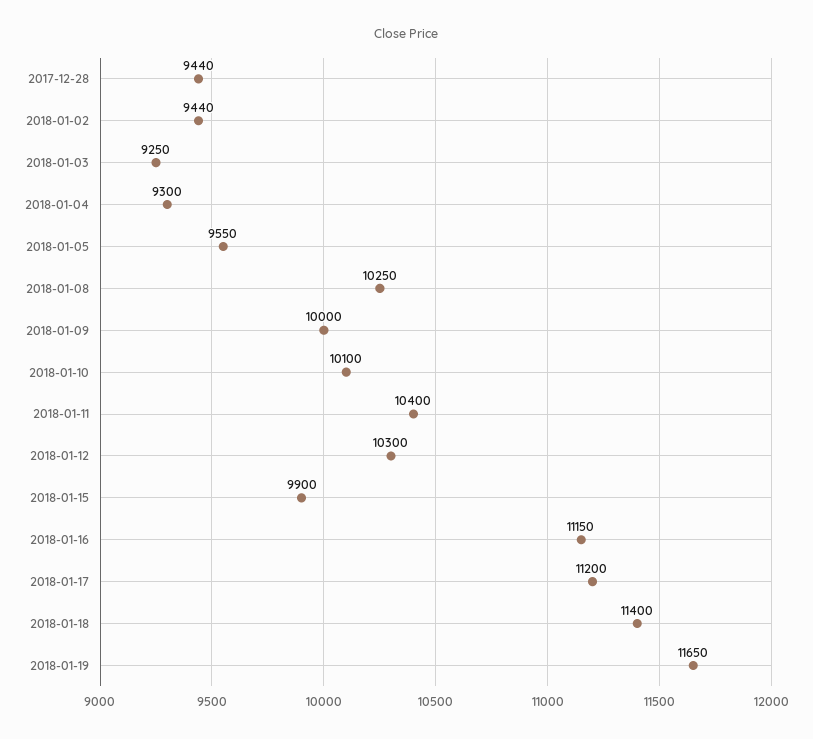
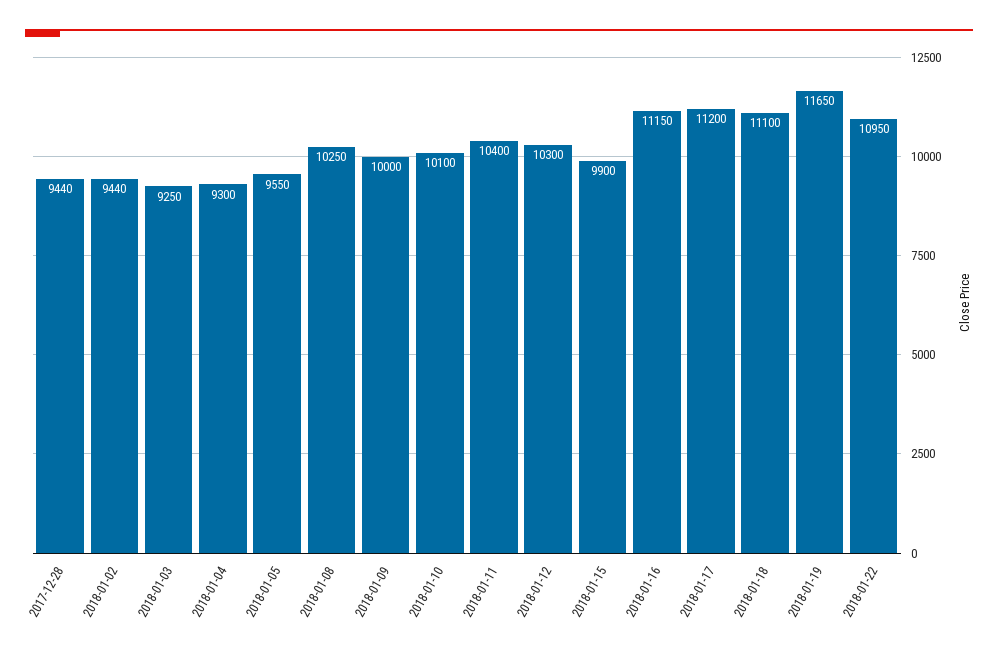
2018-01-18: 11400 -> 11100
2018-01-22: none -> 10950

